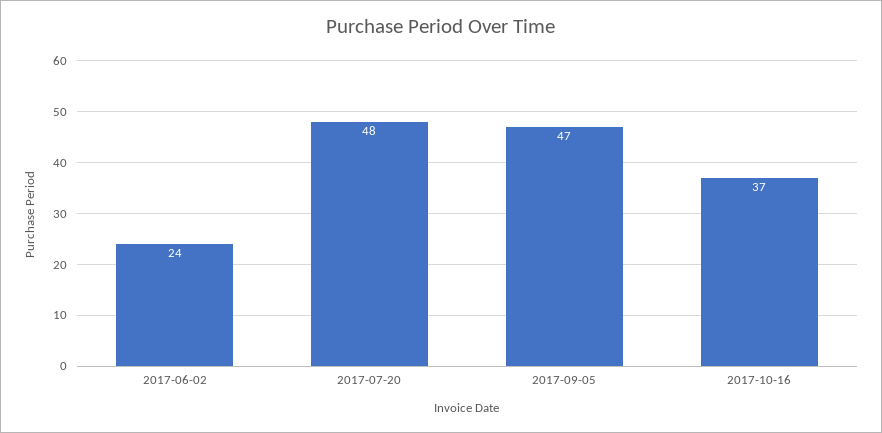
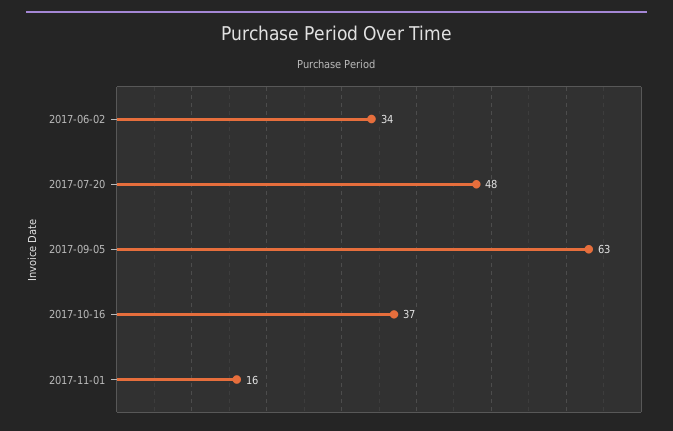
2017-06-02: 24 -> 34
2017-09-05: 47 -> 63
2017-11-01: none -> 16

